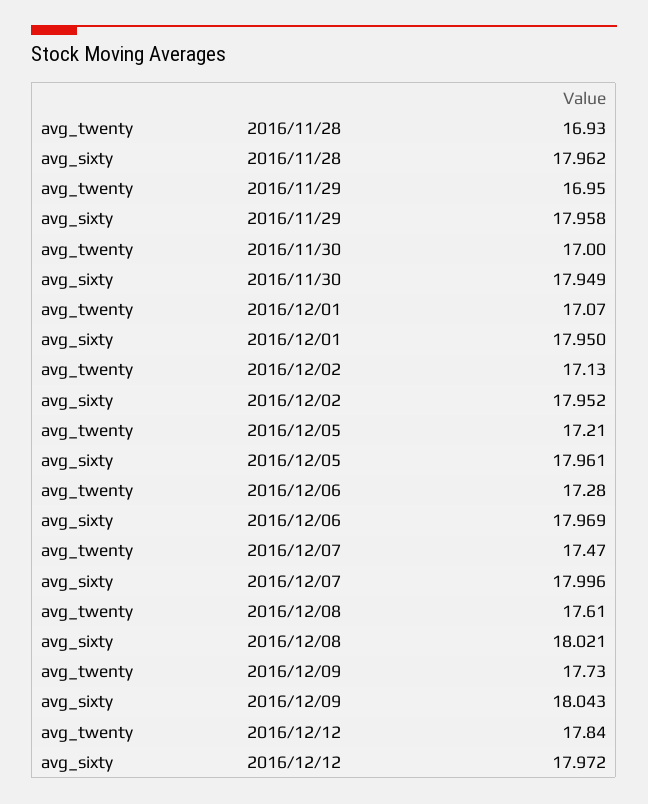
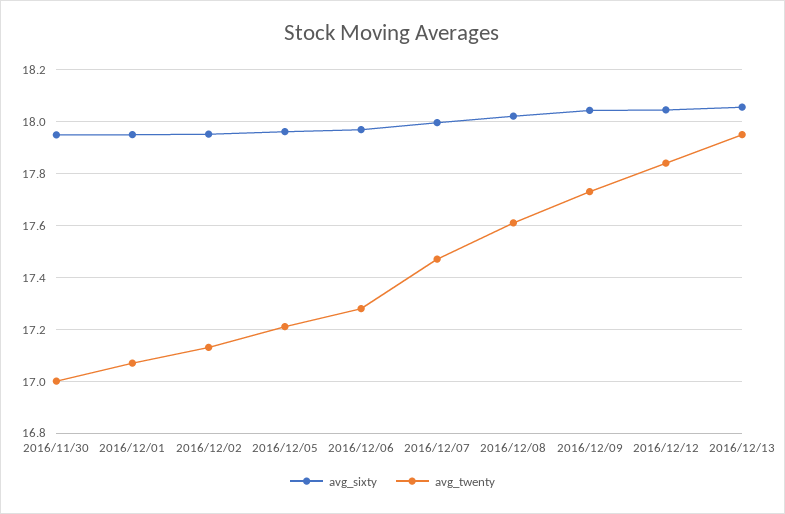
avg_twenty, 2016/11/28: 16.93 -> none
avg_sixty, 2016/11/28: 17.962 -> none
avg_twenty, 2016/11/29: 16.95 -> none
avg_sixty, 2016/11/29: 17.958 -> none
avg_sixty, 2016/12/12: 17.972 -> 18.05
avg_sixty, 2016/12/13: none -> 18.05
avg_twenty, 2016/12/13: none -> 17.95

